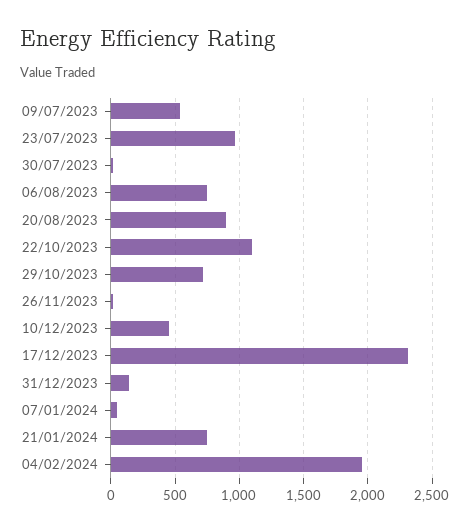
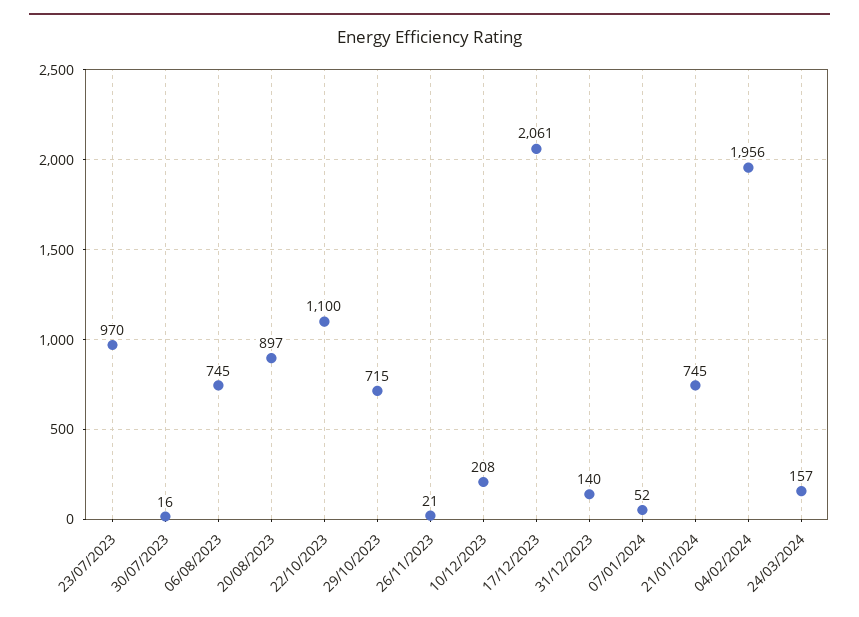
09/07/2023: 550 -> none
10/12/2023: 450 -> 208
17/12/2023: 2300 -> 2061
24/03/2024: none -> 157

